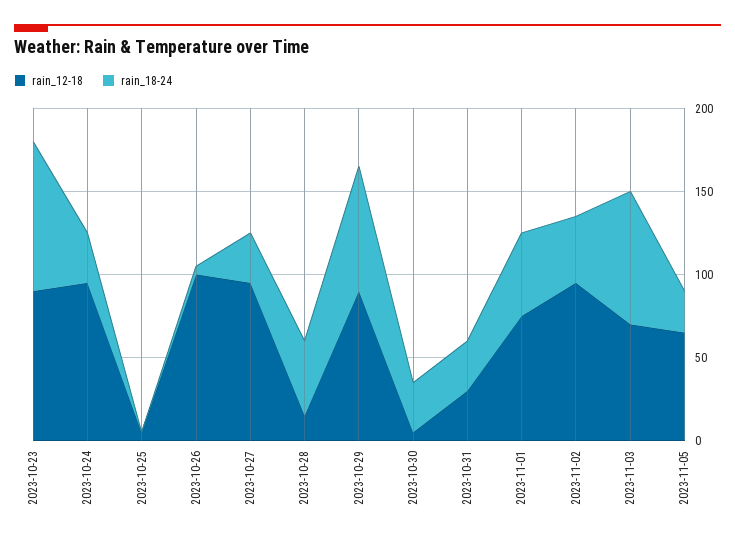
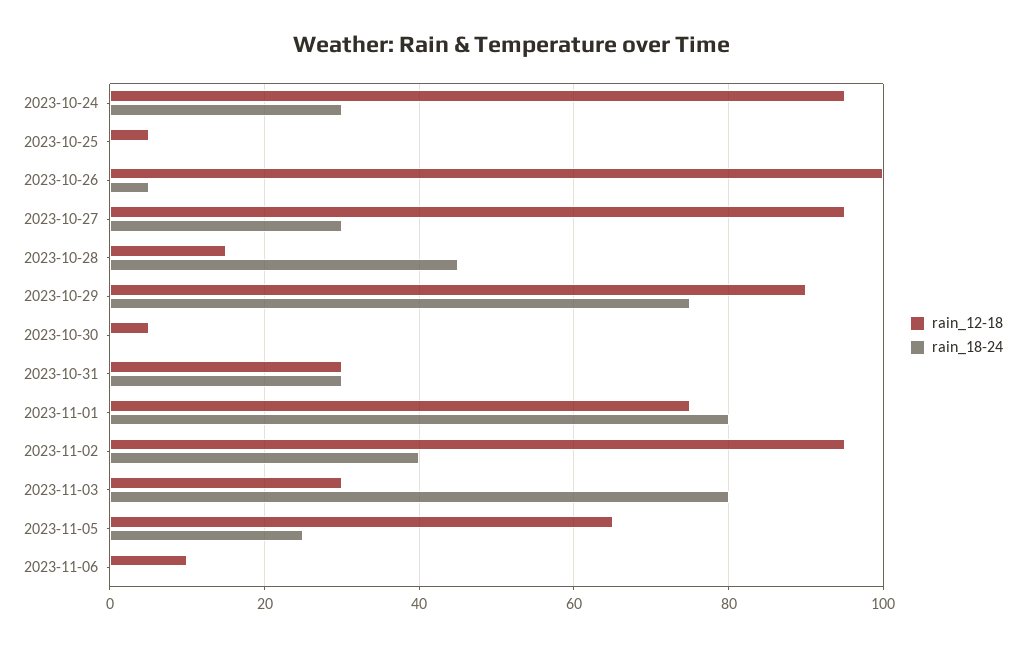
rain_12-18, 2023-10-23: 90 -> none
rain_18-24, 2023-10-23: 90 -> none
rain_18-24, 2023-10-30: 30 -> 0
rain_18-24, 2023-11-01: 50 -> 80
rain_12-18, 2023-11-03: 70 -> 30
rain_12-18, 2023-11-06: none -> 10
rain_18-24, 2023-11-06: none -> 0

